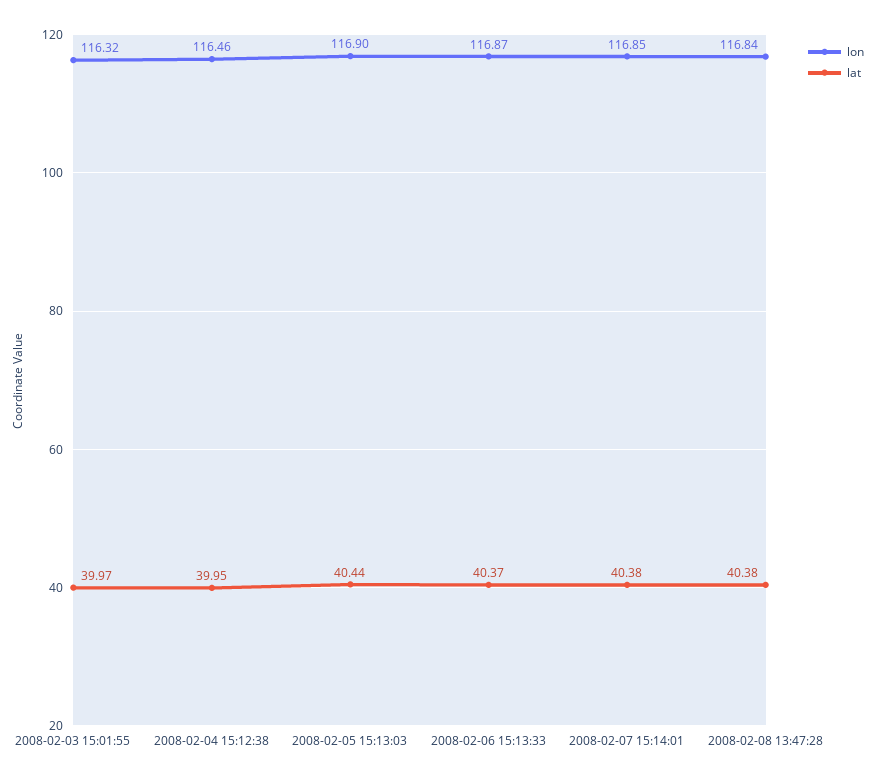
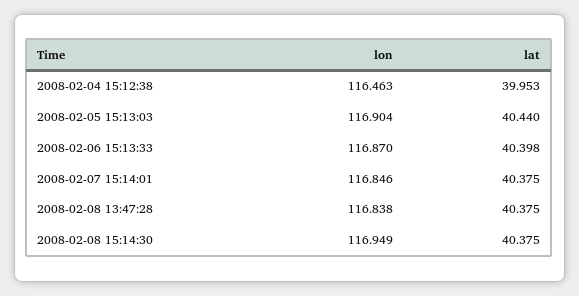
lon, 2008-02-03 15:01:55: 116.32 -> none
lat, 2008-02-03 15:01:55: 39.97 -> none
lat, 2008-02-06 15:13:33: 40.37 -> 40.398
lon, 2008-02-08 15:14:30: none -> 116.949
lat, 2008-02-08 15:14:30: none -> 40.375

